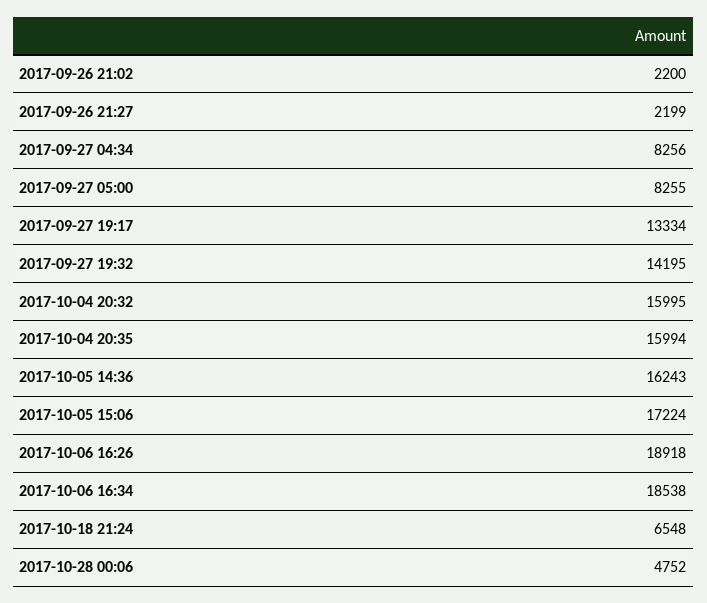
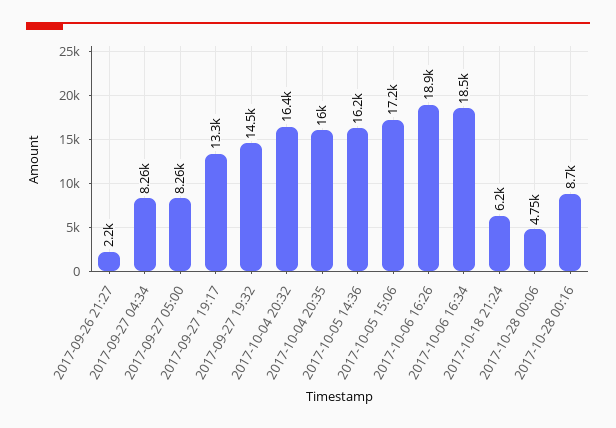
2017-09-26 21:02: 2200 -> none
2017-09-27 19:32: 14195 -> 14500
2017-10-04 20:32: 15995 -> 16400
2017-10-18 21:24: 6548 -> 6200
2017-10-28 00:16: none -> 8700

